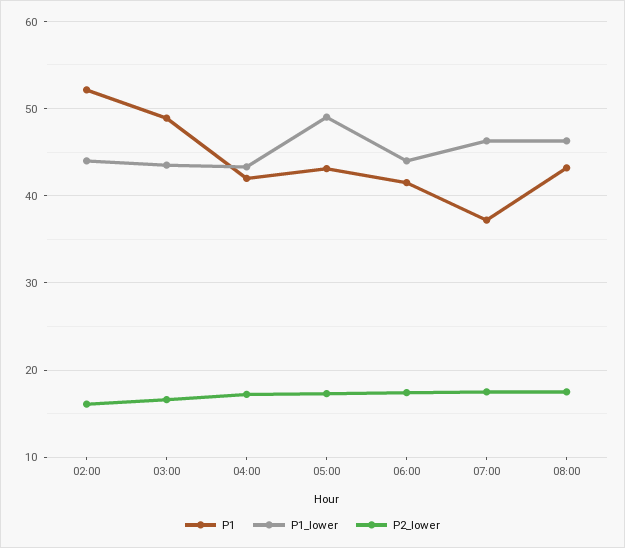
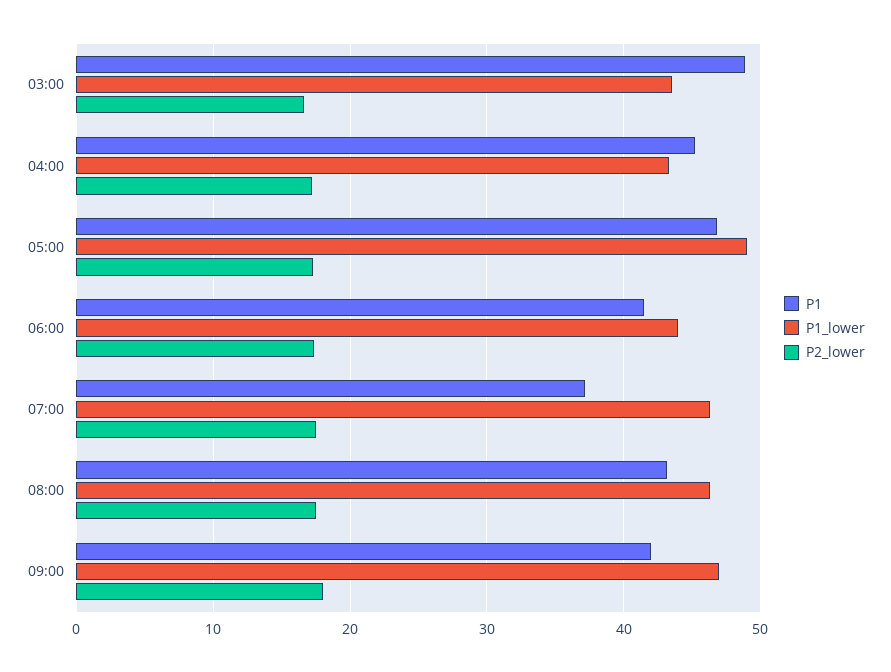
P1, 02:00: 52 -> none
P1_lower, 02:00: 44 -> none
P2_lower, 02:00: 16 -> none
P1, 04:00: 42 -> 45
P1, 05:00: 43 -> 47
P1, 09:00: none -> 42
P1_lower, 09:00: none -> 47
P2_lower, 09:00: none -> 18

